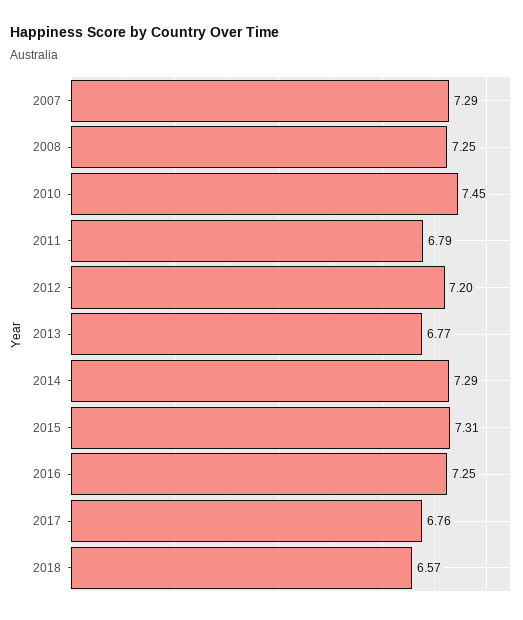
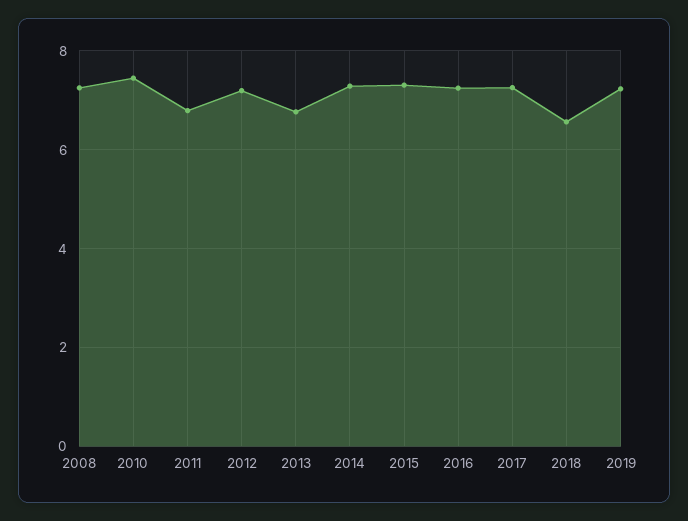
2007: 7.29 -> none
2017: 6.76 -> 7.2
2019: none -> 7.2

